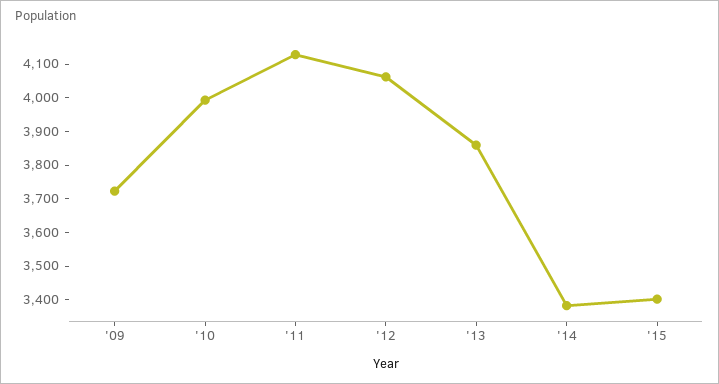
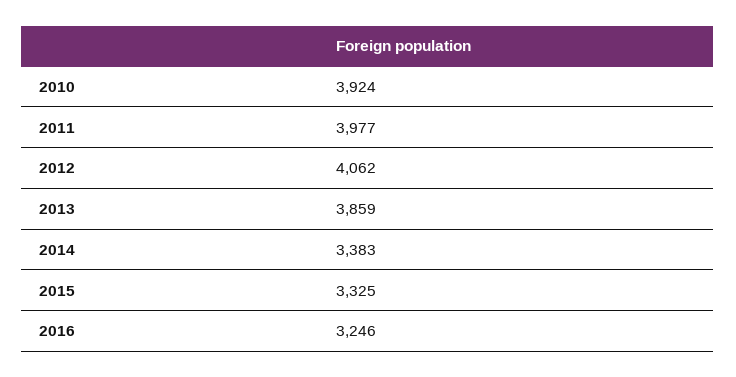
'09: 3725 -> none
'10: 4000 -> 3924
'11: 4125 -> 3977
'15: 3400 -> 3325
2016: none -> 3246

